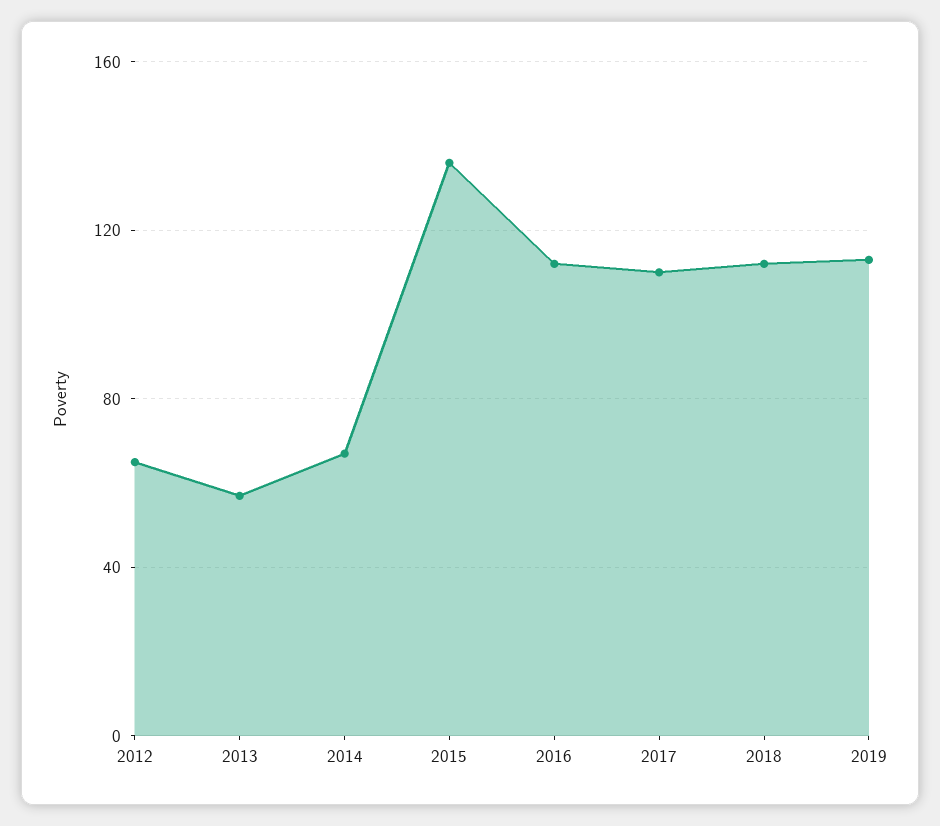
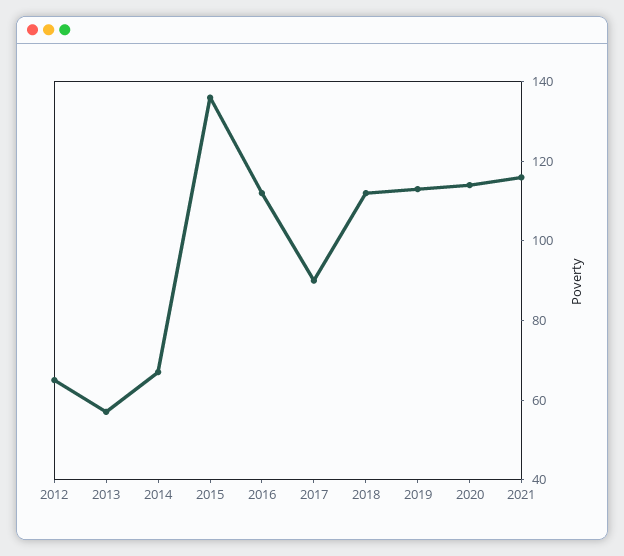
2017: 110 -> 90
2020: none -> 115
2021: none -> 115

